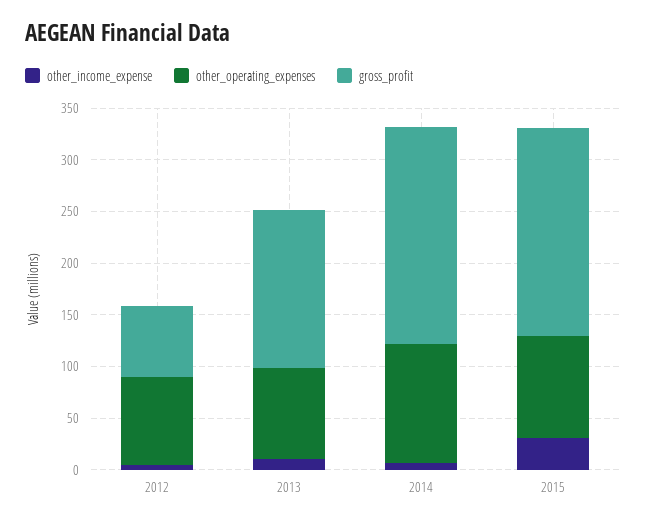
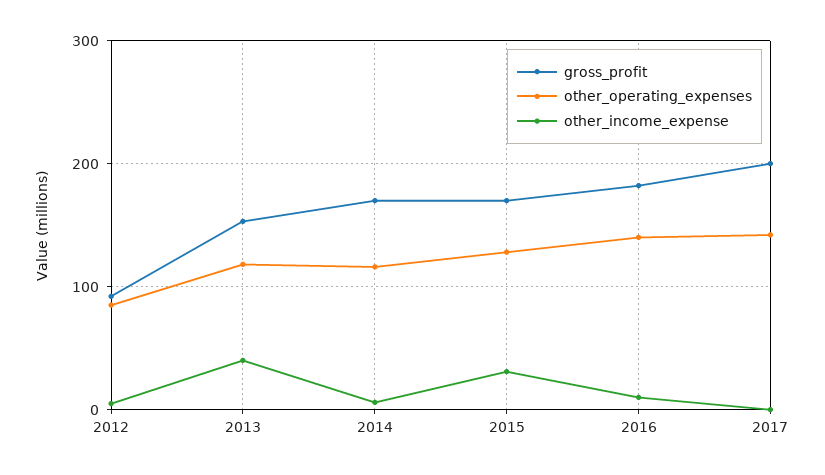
gross_profit, 2012: 70 -> 90
other_income_expense, 2013: 10 -> 40
other_operating_expenses, 2013: 90 -> 120
gross_profit, 2014: 210 -> 170
other_operating_expenses, 2015: 100 -> 130
gross_profit, 2015: 200 -> 170
gross_profit, 2016: none -> 180
other_operating_expenses, 2016: none -> 140
other_income_expense, 2016: none -> 10
gross_profit, 2017: none -> 200
other_operating_expenses, 2017: none -> 140
other_income_expense, 2017: none -> 0

